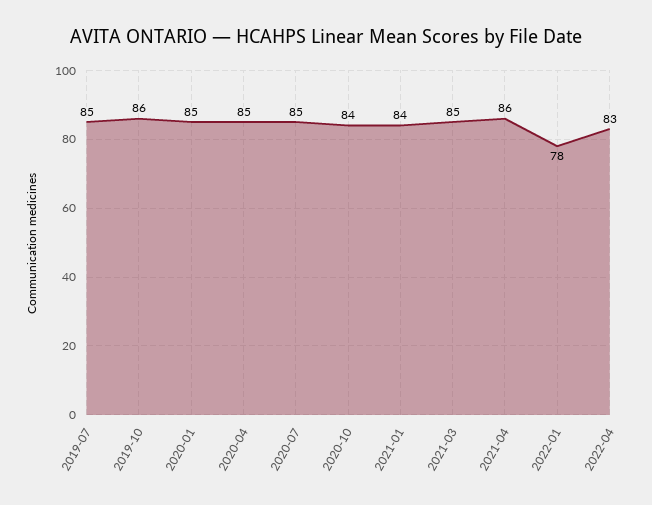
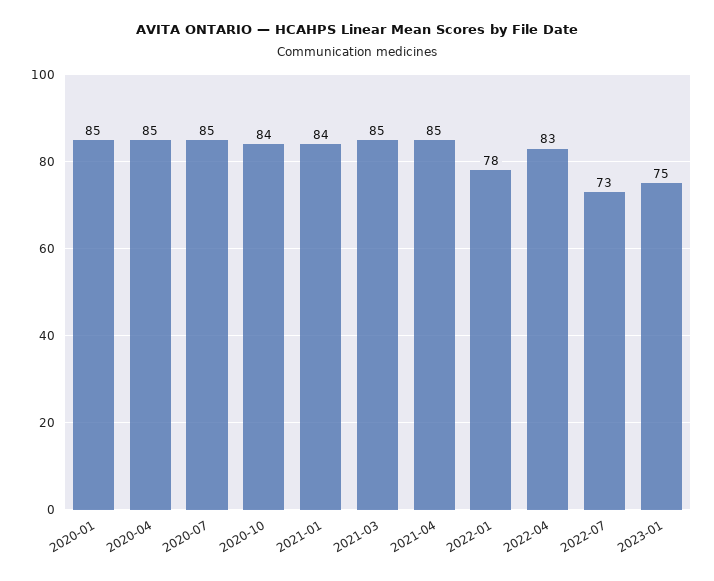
2019-07: 85 -> none
2019-10: 86 -> none
2021-04: 86 -> 85
2022-07: none -> 73
2023-01: none -> 75

